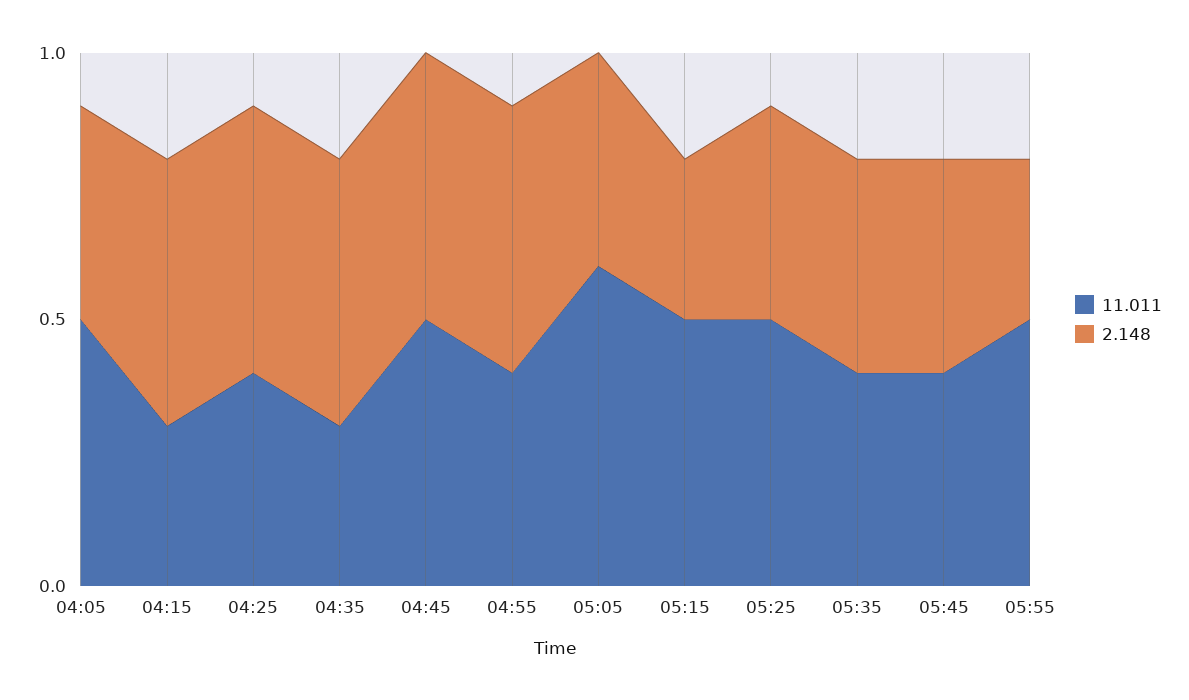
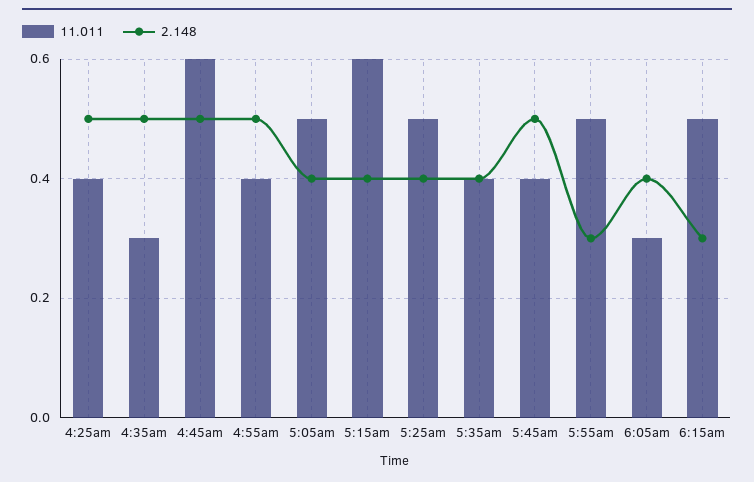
11.011, 04:05: 0.5 -> none
2.148, 04:05: 0.4 -> none
11.011, 04:15: 0.3 -> none
2.148, 04:15: 0.5 -> none
11.011, 04:45: 0.5 -> 0.6
11.011, 05:05: 0.6 -> 0.5
11.011, 05:15: 0.5 -> 0.6
2.148, 05:15: 0.3 -> 0.4
2.148, 05:45: 0.4 -> 0.5
11.011, 6:05am: none -> 0.3
2.148, 6:05am: none -> 0.4
11.011, 6:15am: none -> 0.5
2.148, 6:15am: none -> 0.3

